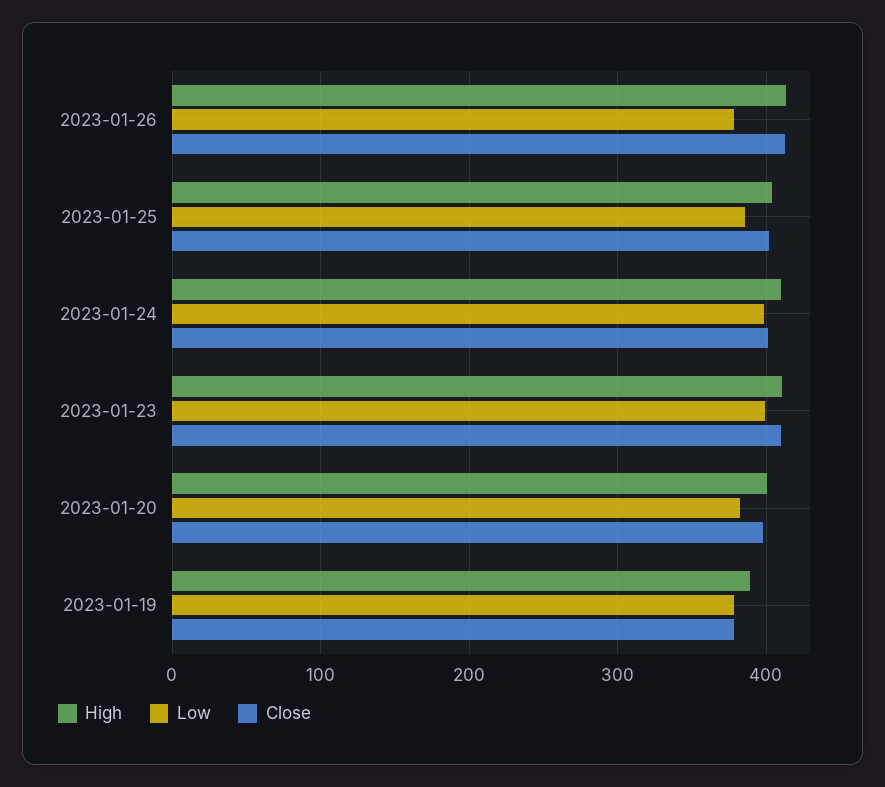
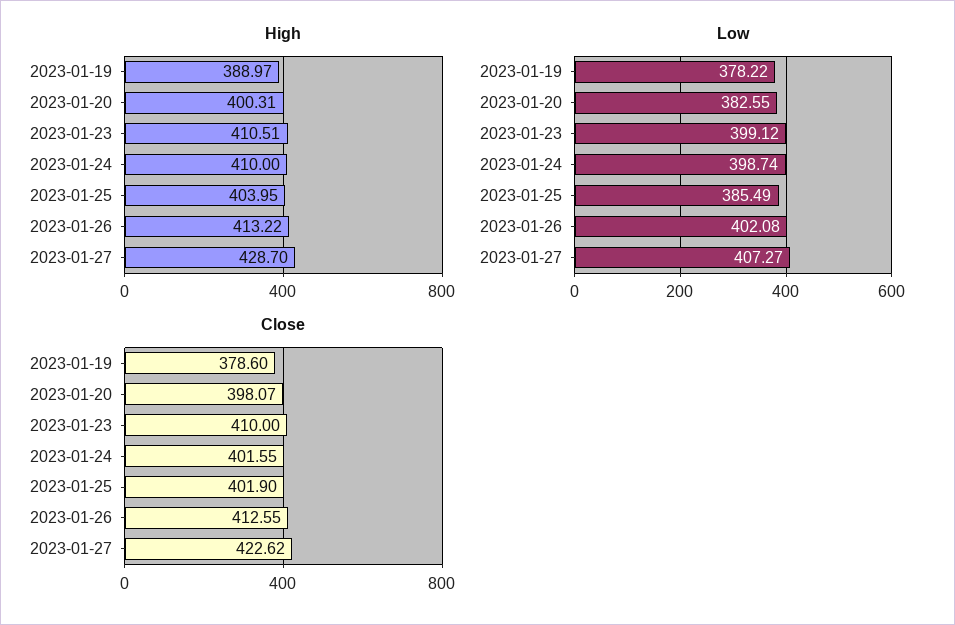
Low, 2023-01-26: 380 -> 402.08
High, 2023-01-27: none -> 428.7
Low, 2023-01-27: none -> 407.27
Close, 2023-01-27: none -> 422.62

